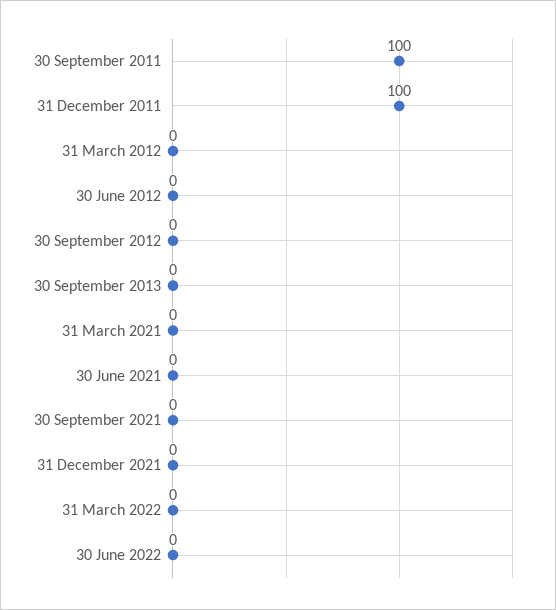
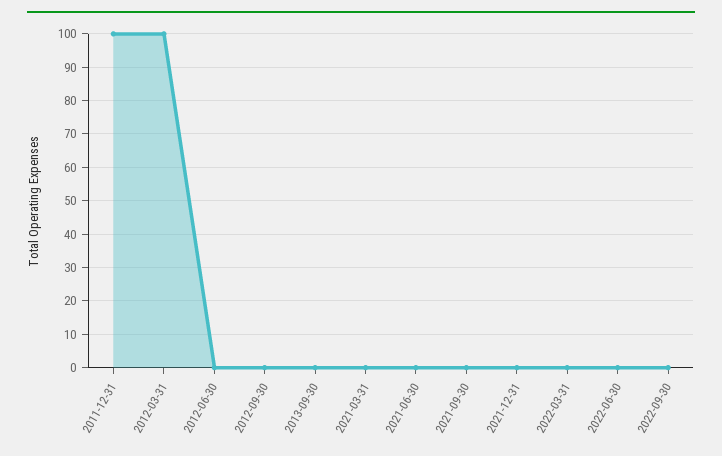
30 September 2011: 100 -> none
31 March 2012: 0 -> 100
2022-09-30: none -> 0

